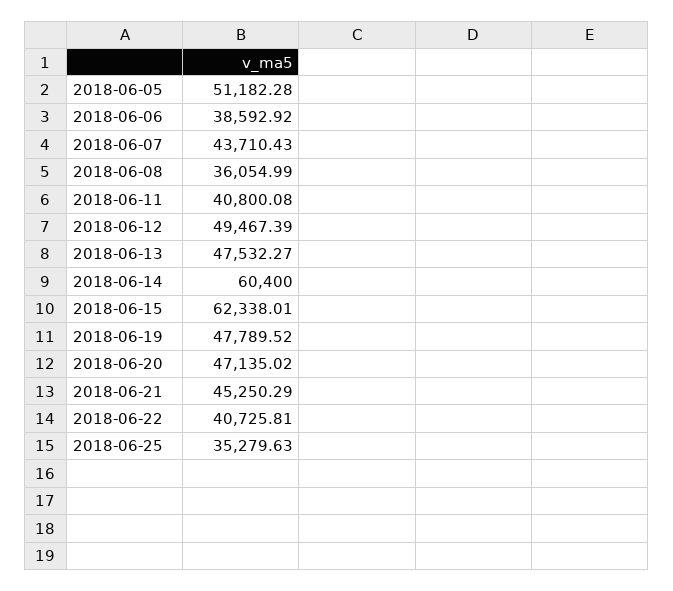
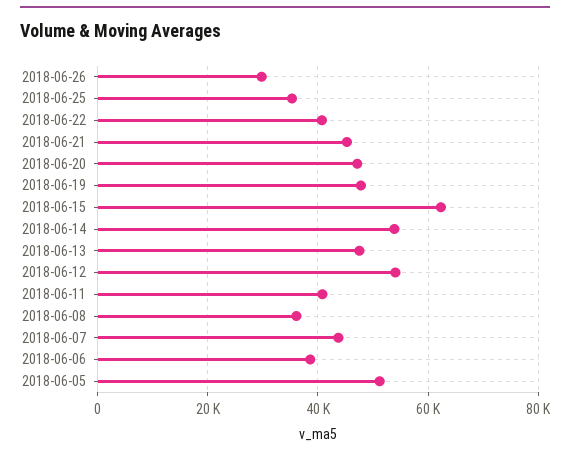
2018-06-12: 49467.39 -> 54000
2018-06-14: 60400 -> 54000
2018-06-26: none -> 30000

